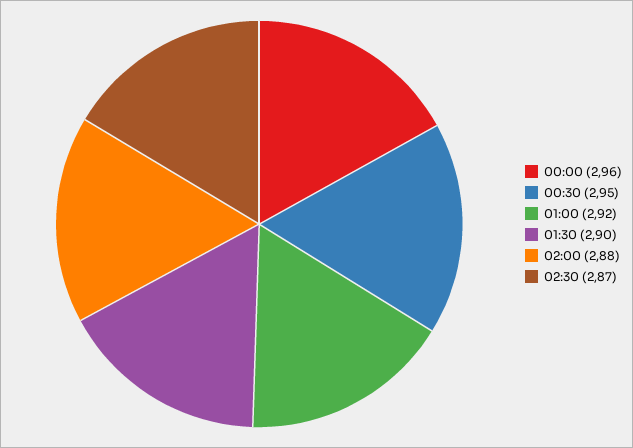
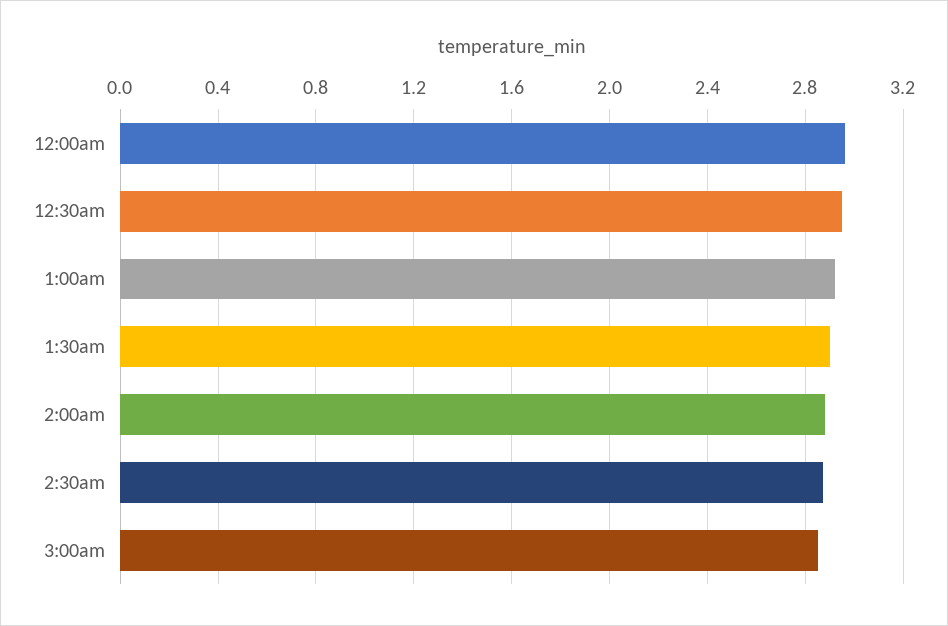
3:00am: none -> 2.85

